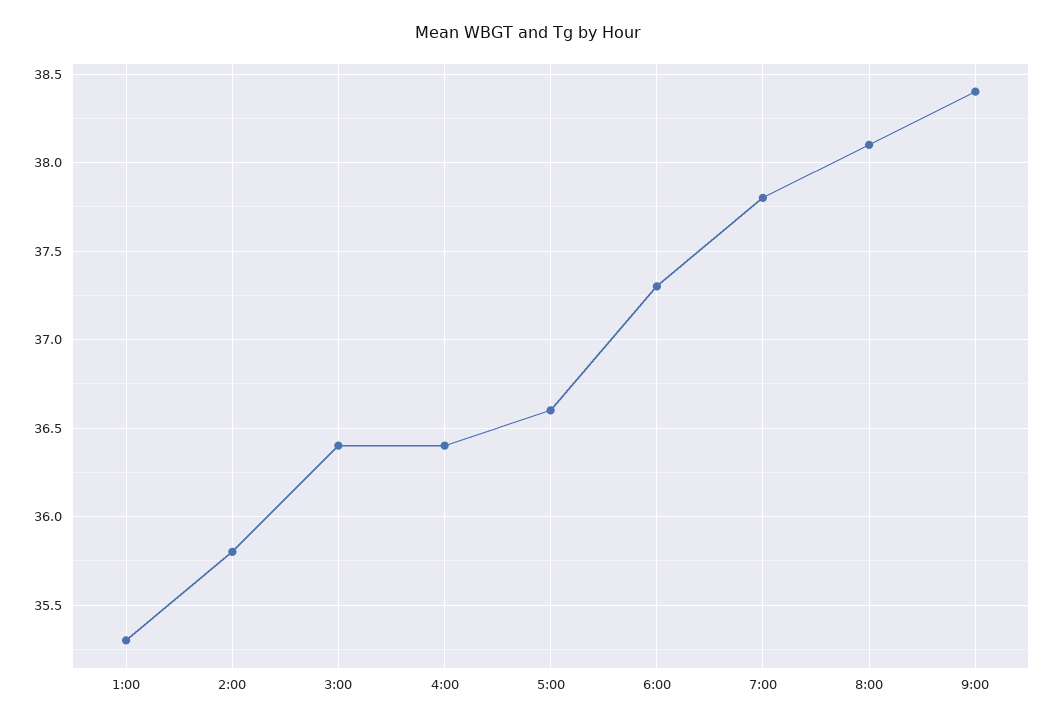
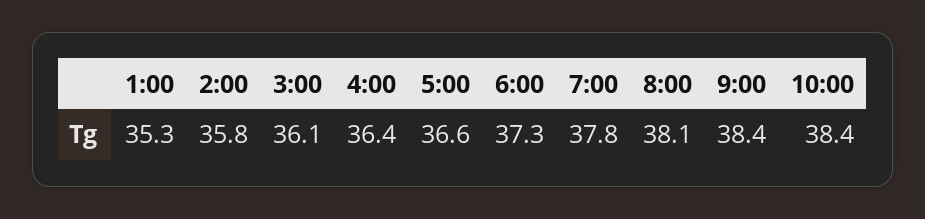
3:00: 36.4 -> 36.1
10:00: none -> 38.4

